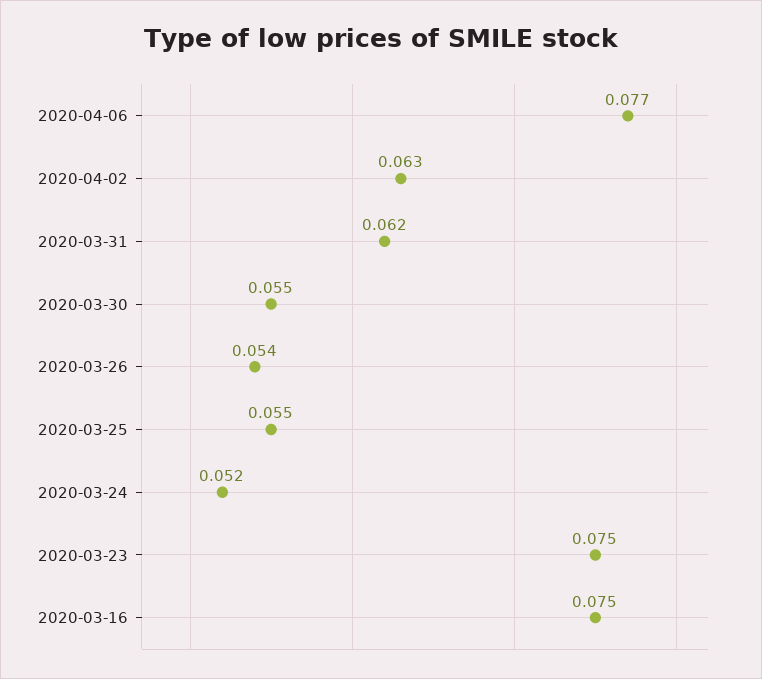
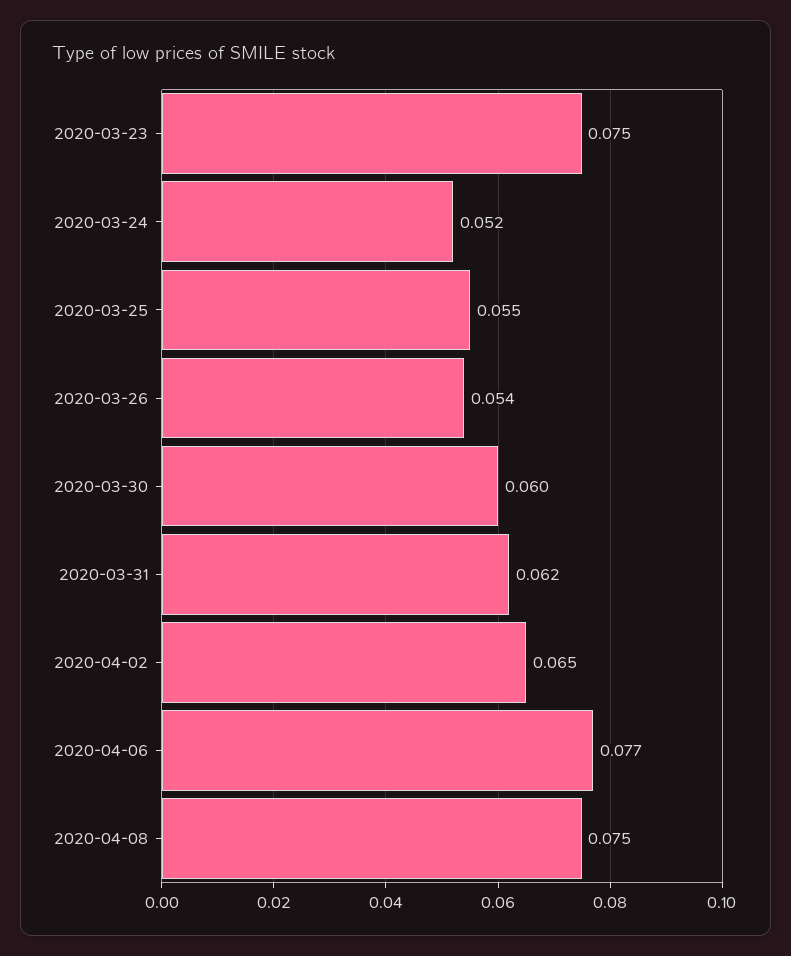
2020-04-02: 0.063 -> 0.065
2020-03-30: 0.055 -> 0.06
2020-03-16: 0.075 -> none
2020-04-08: none -> 0.075

